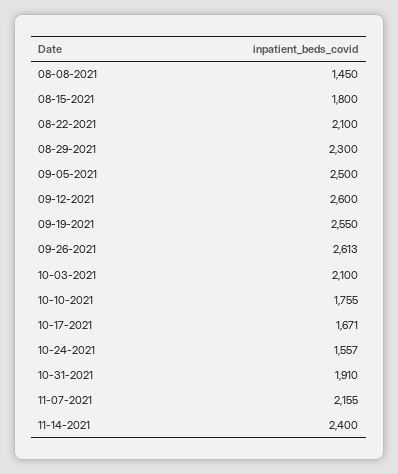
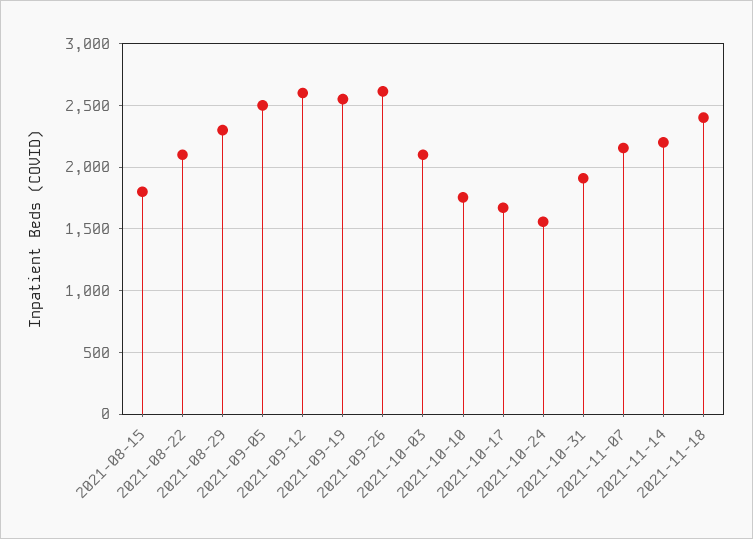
08-08-2021: 1450 -> none
11-14-2021: 2400 -> 2200
2021-11-18: none -> 2400

